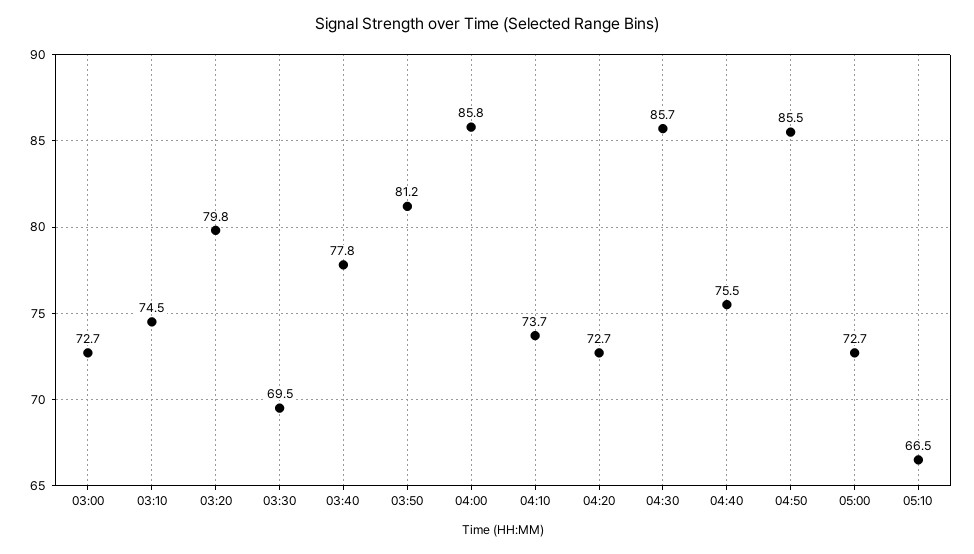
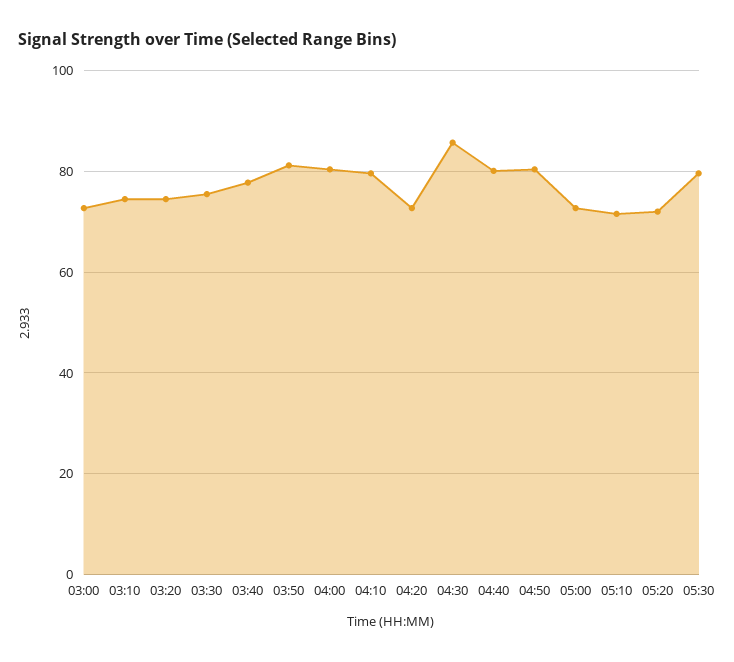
03:20: 79.8 -> 74
03:30: 69.5 -> 76
04:00: 85.8 -> 80
04:10: 73.7 -> 80
04:40: 75.5 -> 80
04:50: 85.5 -> 80
05:10: 66.5 -> 72
05:20: none -> 72
05:30: none -> 80

